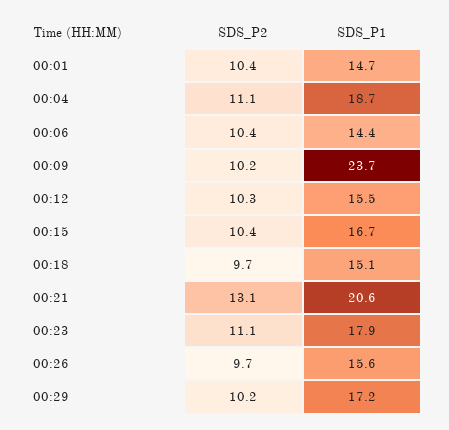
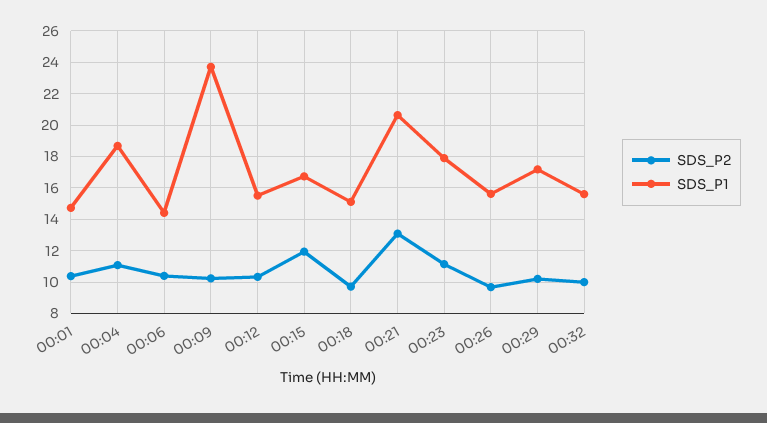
SDS_P2, 00:15: 10.4 -> 12
SDS_P2, 00:32: none -> 10
SDS_P1, 00:32: none -> 15.5

